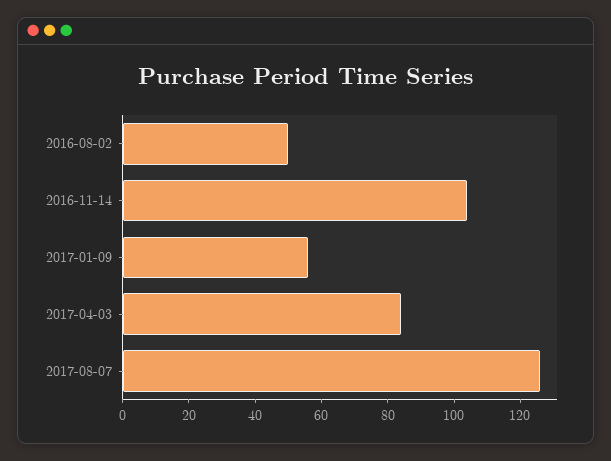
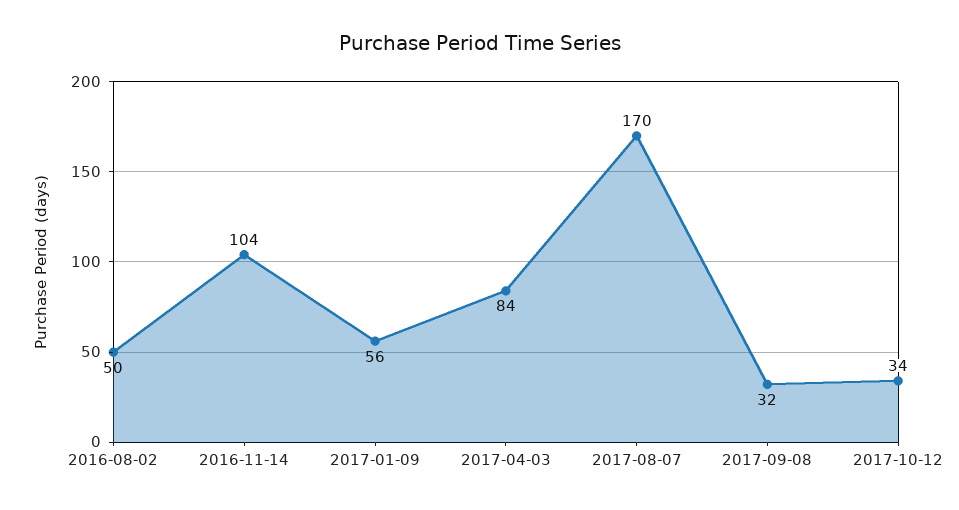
2017-08-07: 125 -> 170
2017-09-08: none -> 32
2017-10-12: none -> 34

